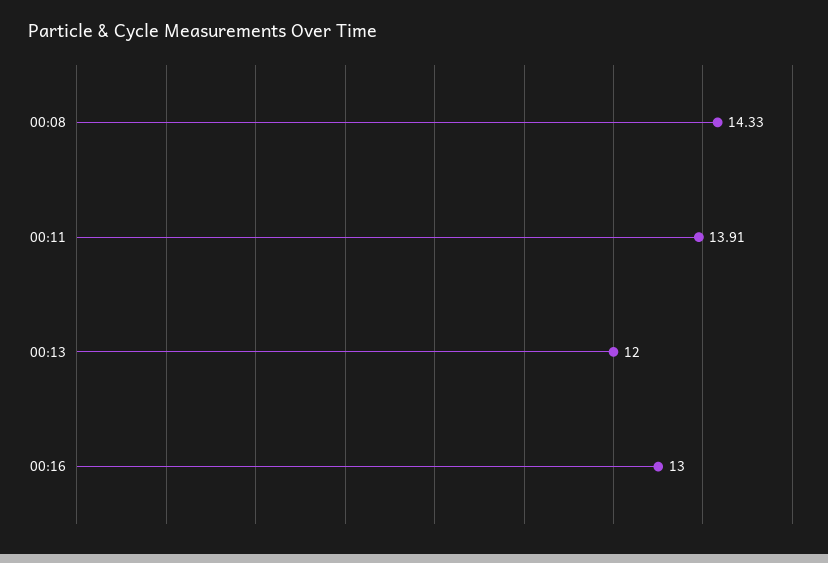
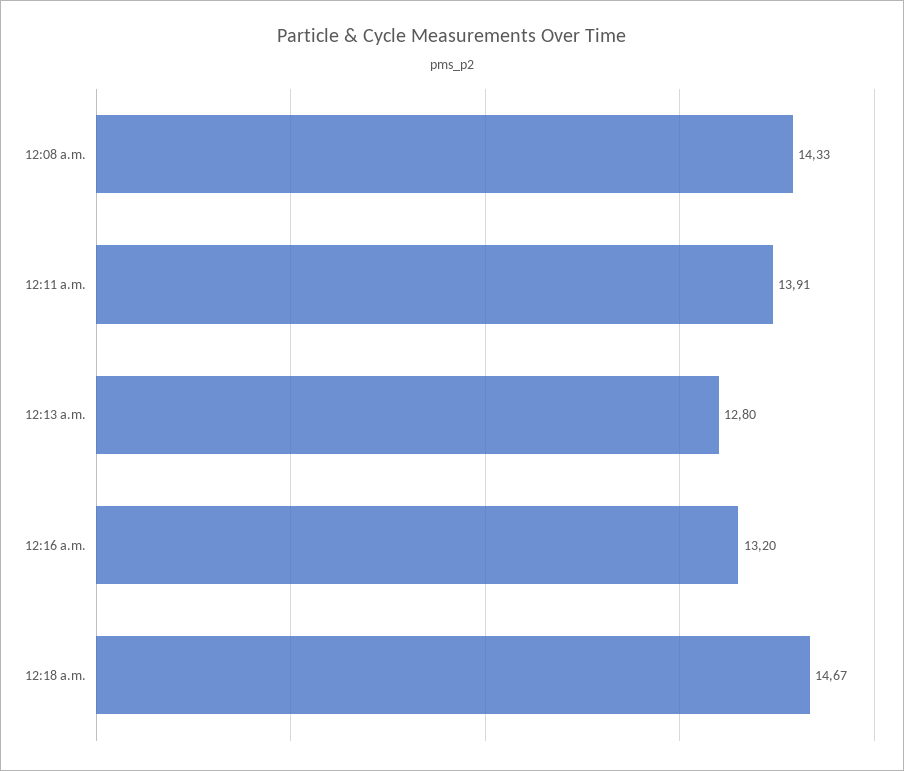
00:13: 12 -> 12.8
00:16: 13 -> 13.2
12:18 a.m.: none -> 14.67

